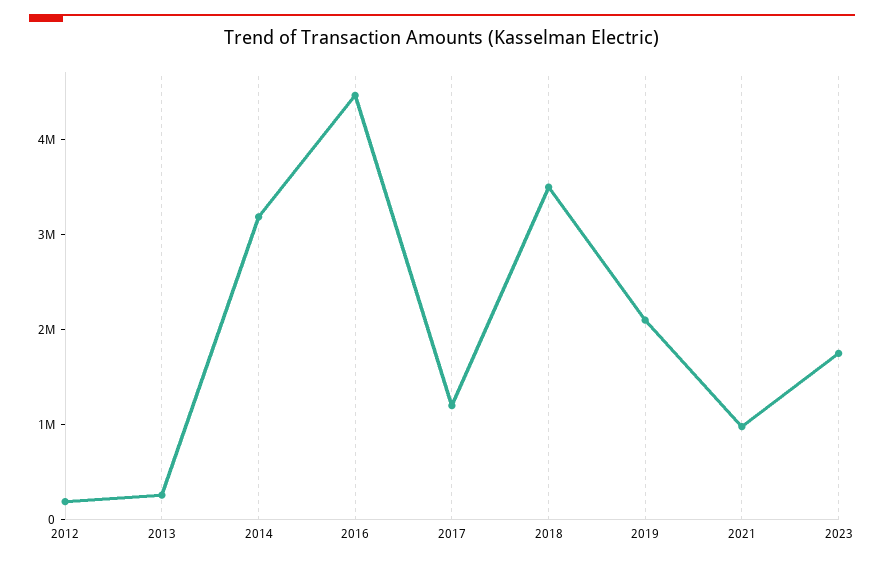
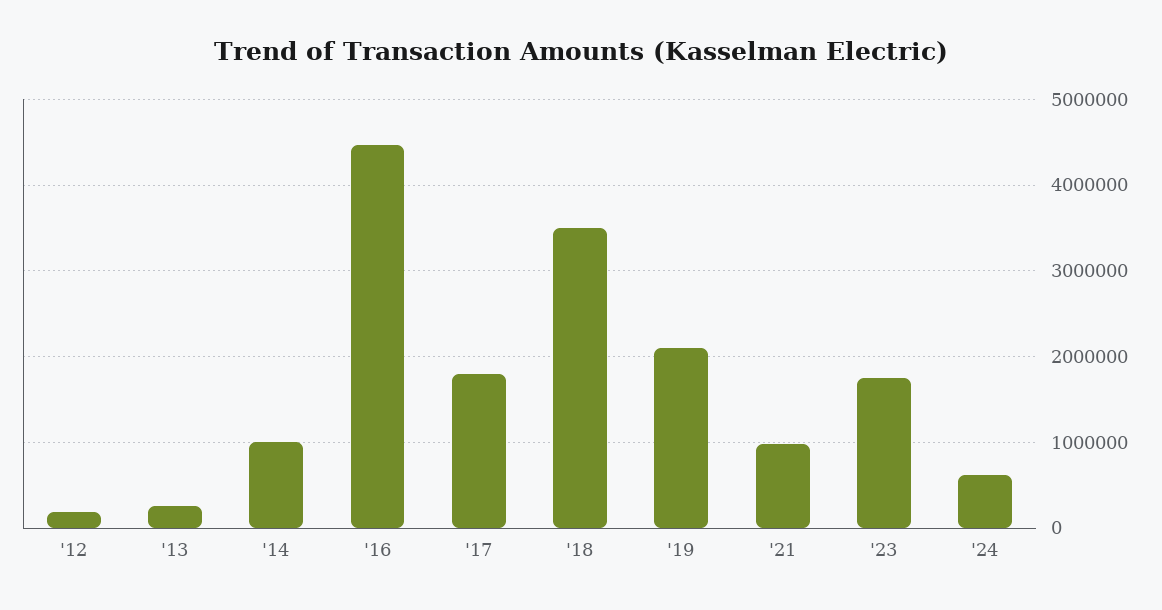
2014: 3200000 -> 1000000
2017: 1200000 -> 1800000
'24: none -> 600000

